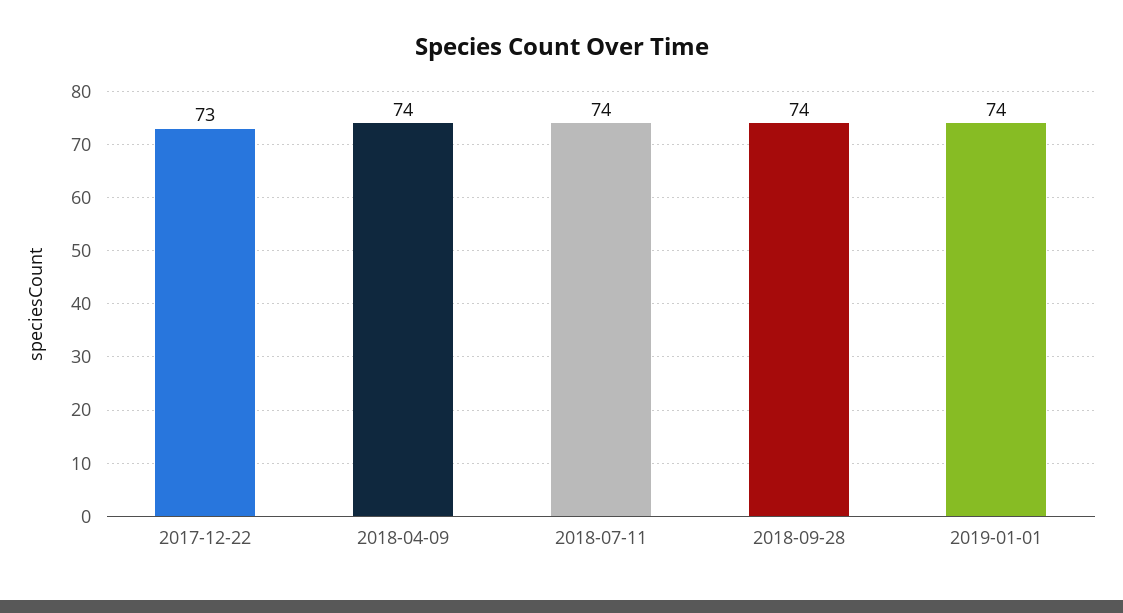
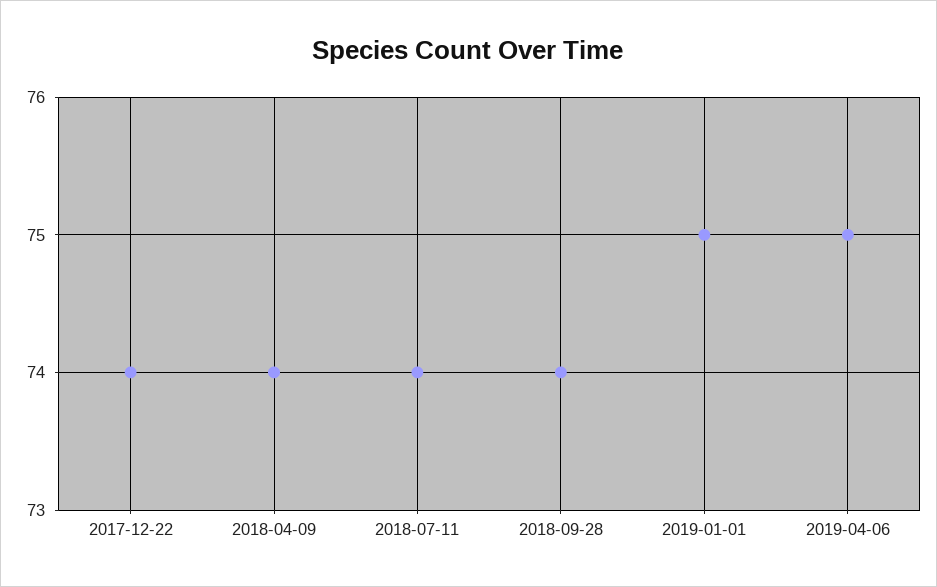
2017-12-22: 73 -> 74
2019-01-01: 74 -> 75
2019-04-06: none -> 75

